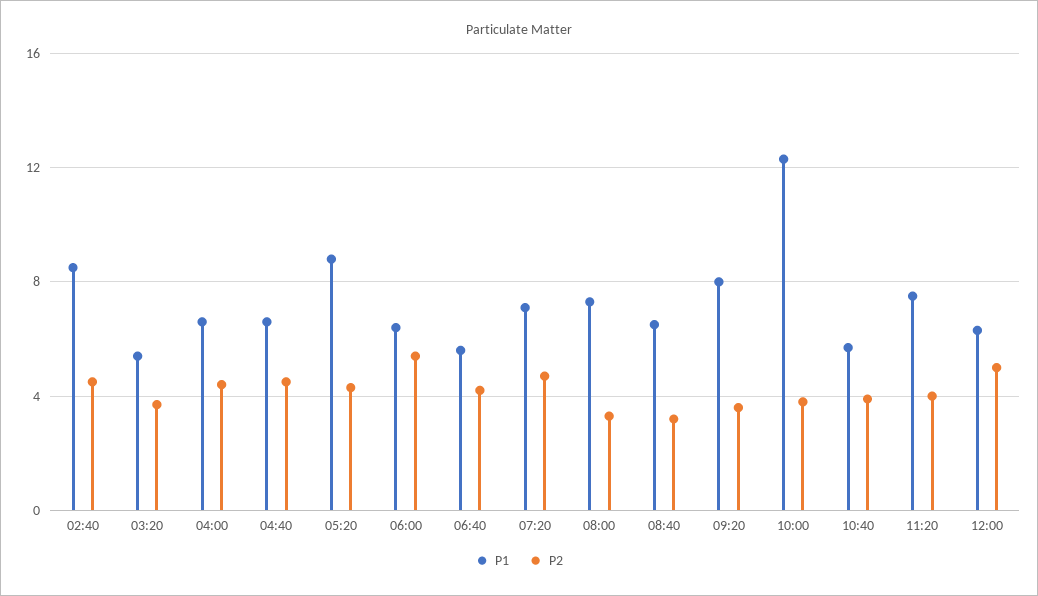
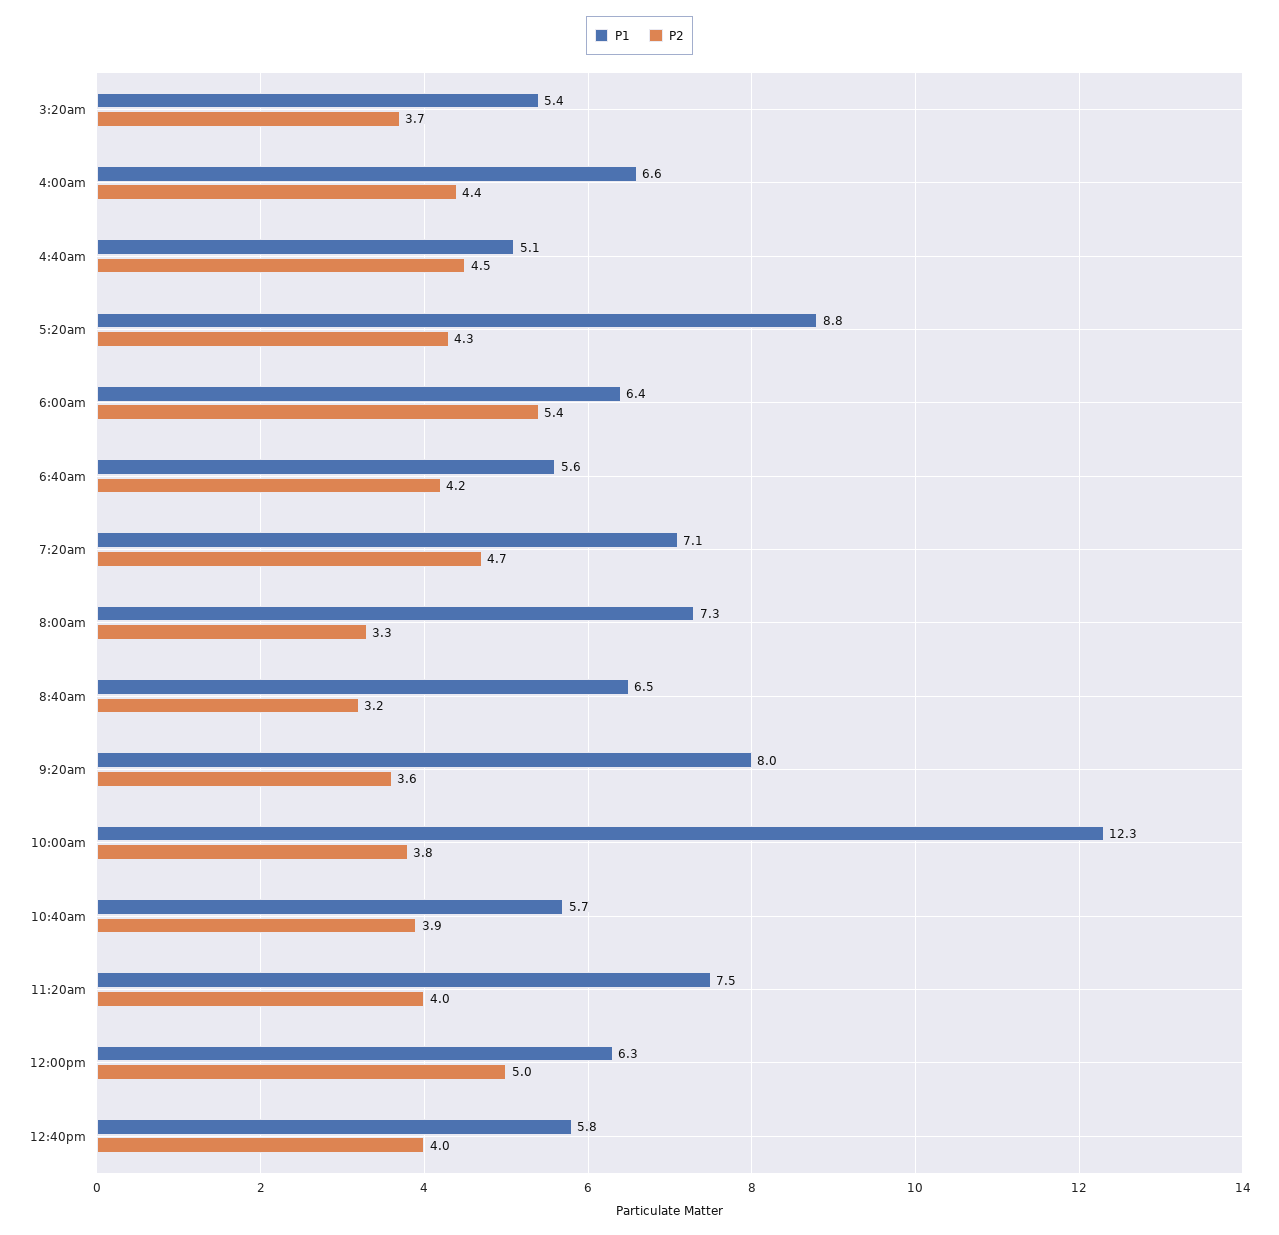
P1, 02:40: 8.5 -> none
P2, 02:40: 4.5 -> none
P1, 04:40: 6.5 -> 5.1
P1, 12:40pm: none -> 5.8
P2, 12:40pm: none -> 4

